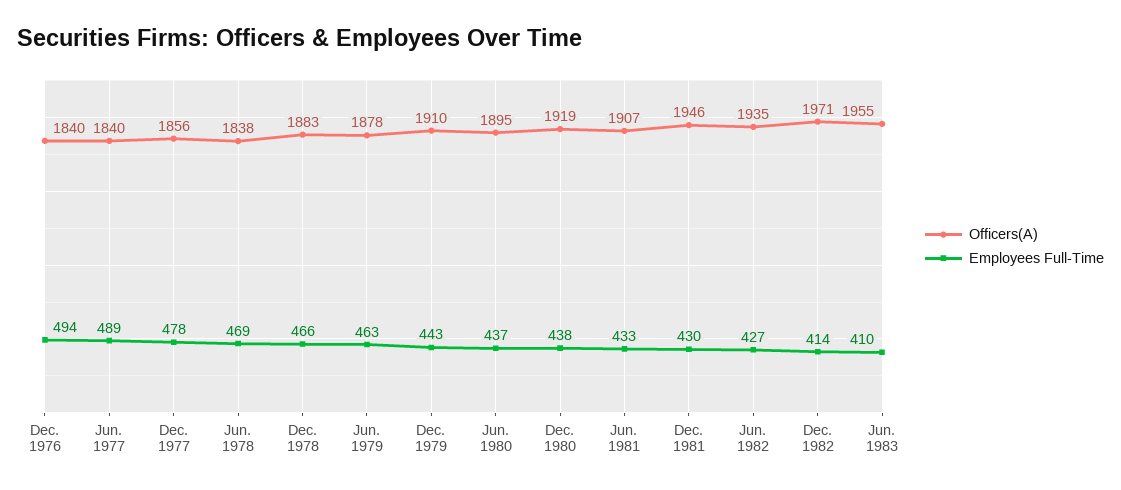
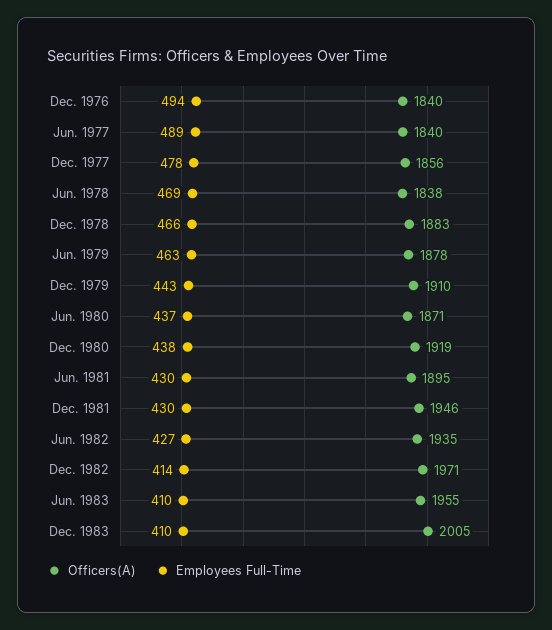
Officers(A), Jun. 1980: 1895 -> 1871
Officers(A), Jun. 1981: 1907 -> 1895
Employees Full-Time, Jun. 1981: 433 -> 430
Officers(A), Dec. 1983: none -> 2005
Employees Full-Time, Dec. 1983: none -> 410

